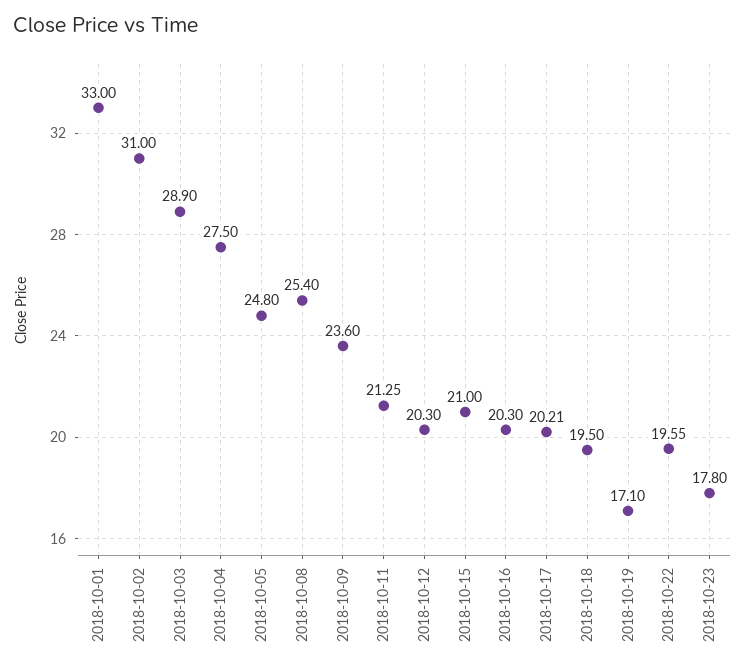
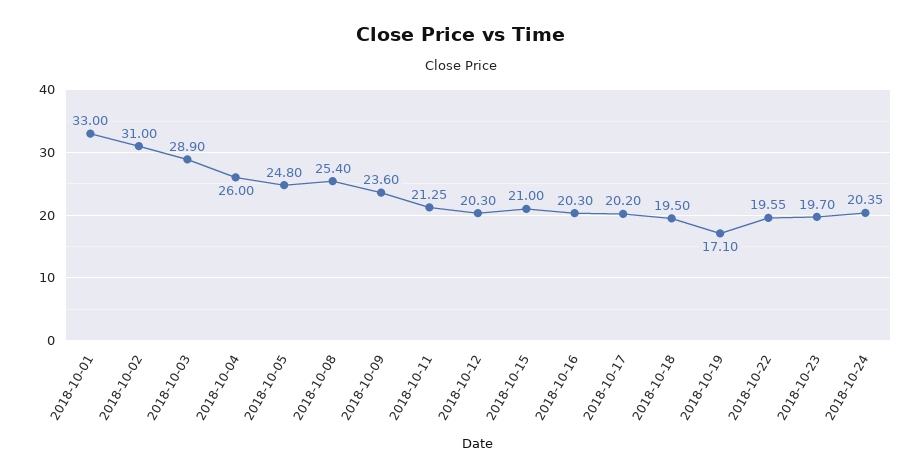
2018-10-04: 27.5 -> 26
2018-10-17: 20.21 -> 20.2
2018-10-23: 17.8 -> 19.7
2018-10-24: none -> 20.35

